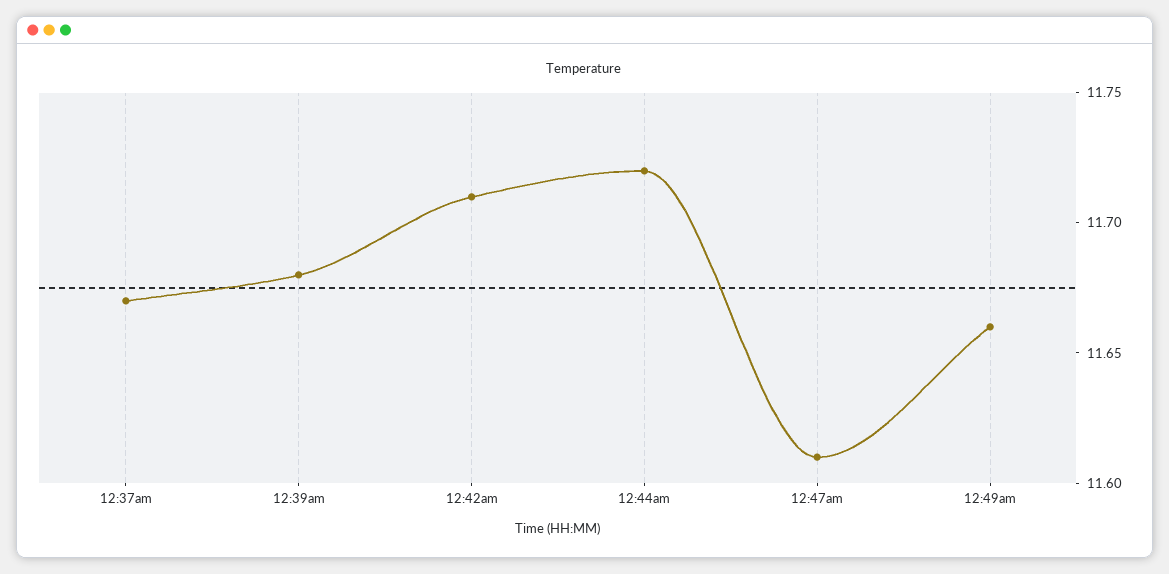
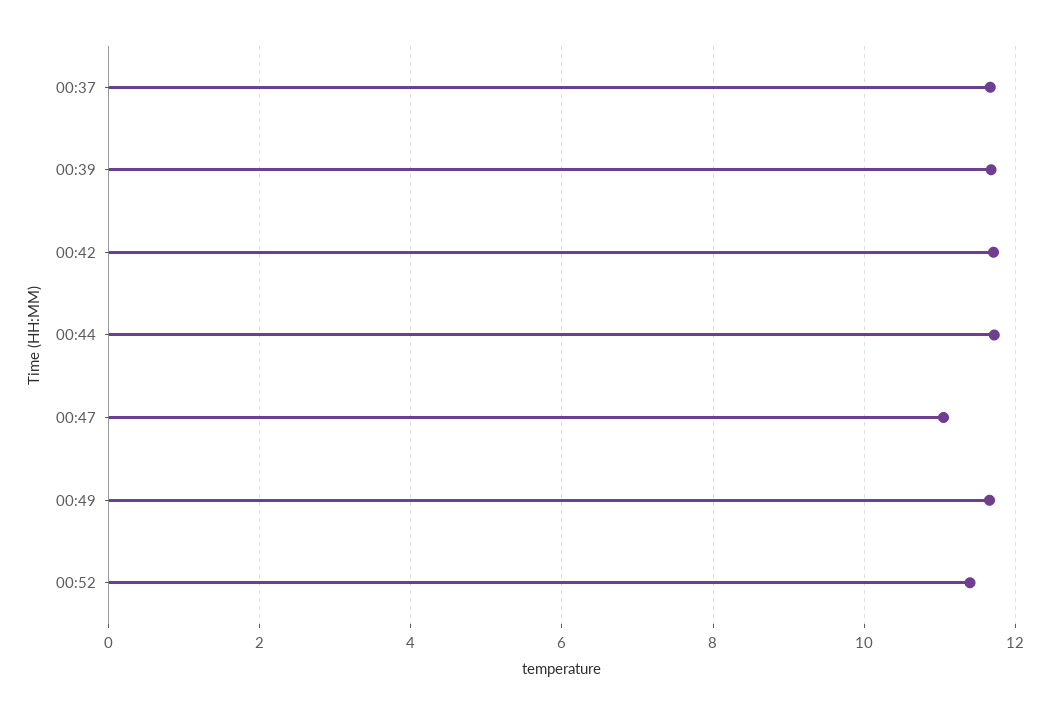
12:47am: 11.61 -> 11
00:52: none -> 11.4

